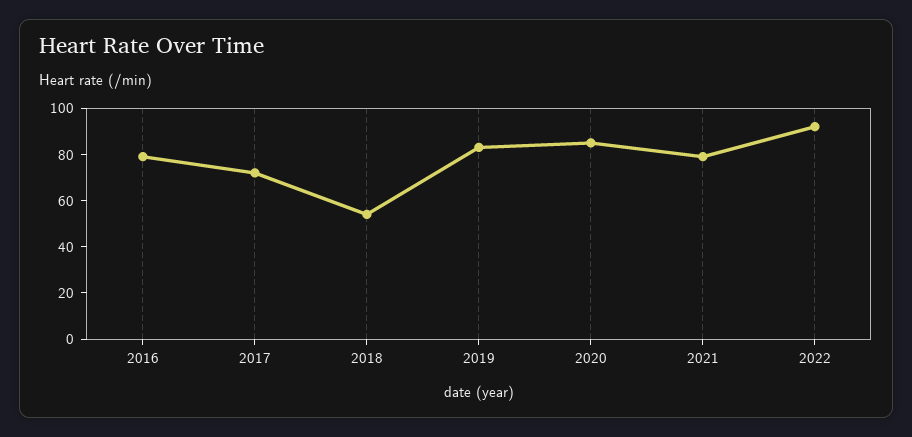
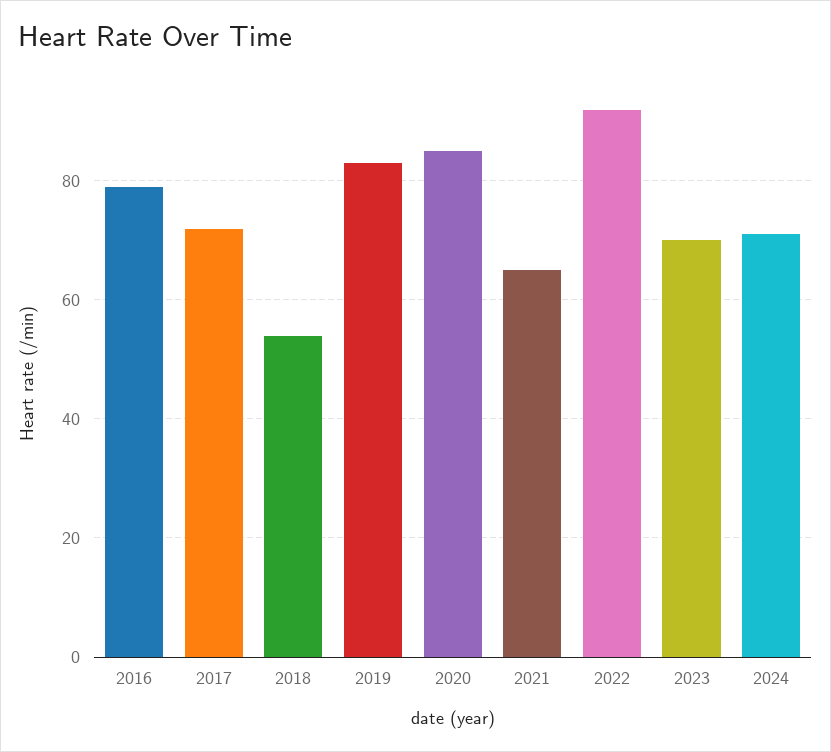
2021: 80 -> 65
2023: none -> 70
2024: none -> 70

